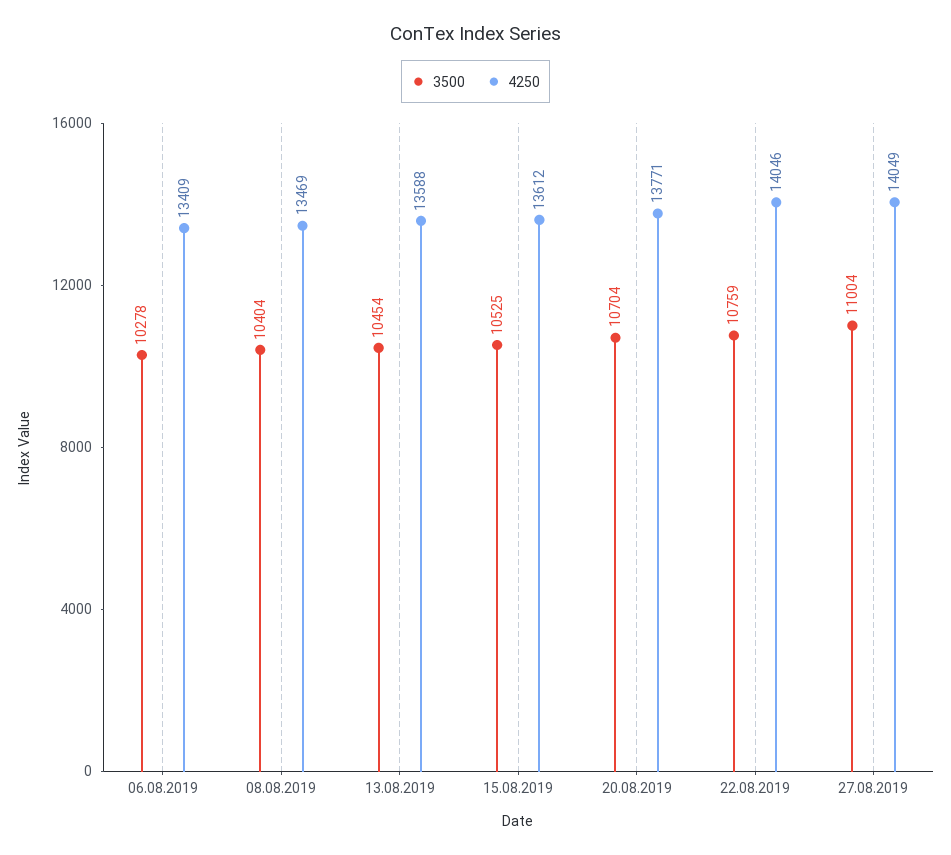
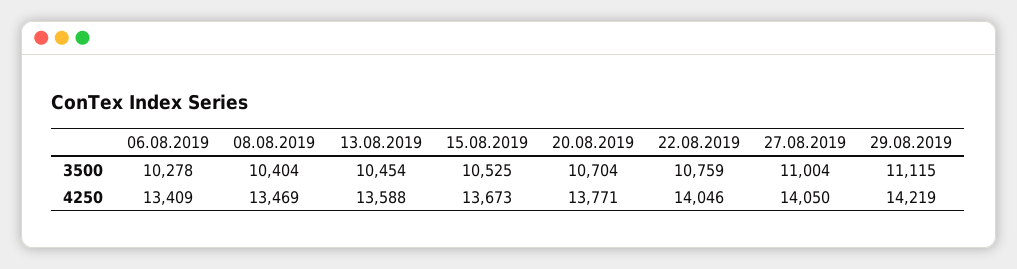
4250, 15.08.2019: 13612 -> 13673
4250, 27.08.2019: 14049 -> 14050
3500, 29.08.2019: none -> 11115
4250, 29.08.2019: none -> 14219

